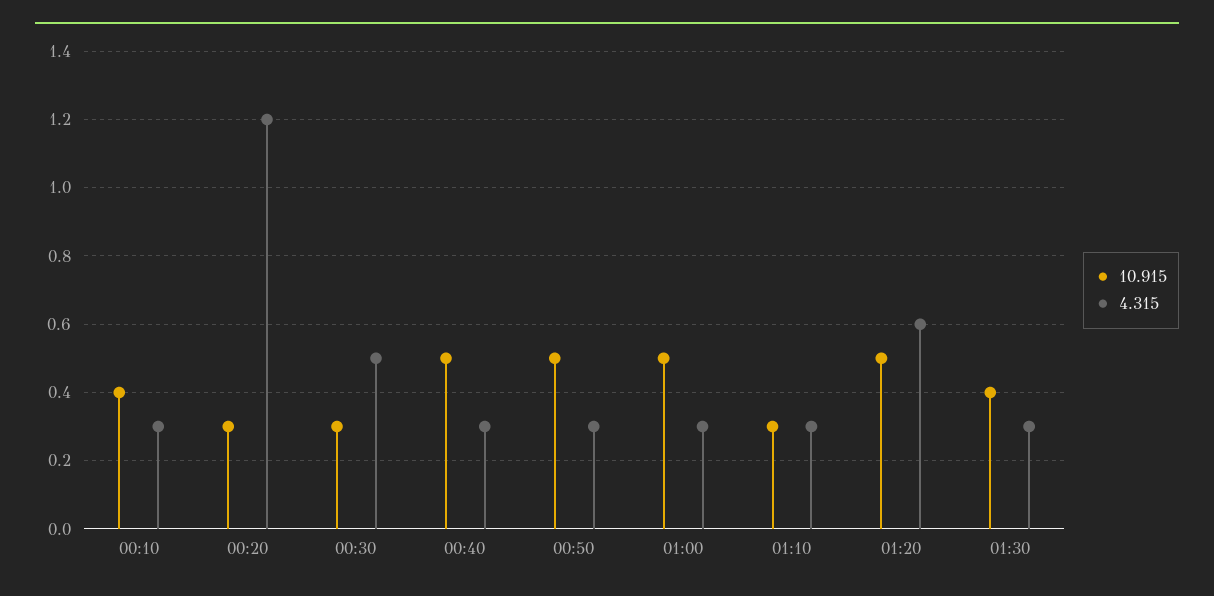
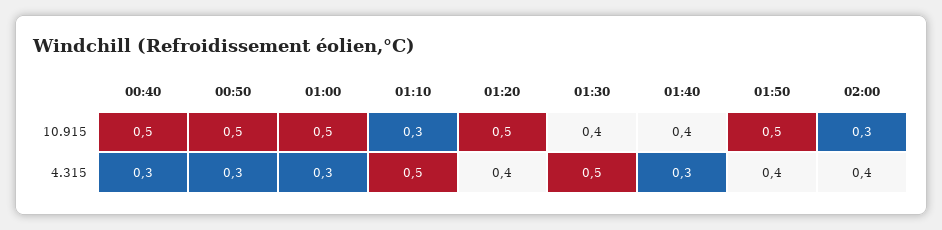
10.915, 00:10: 0.4 -> none
4.315, 00:10: 0.3 -> none
10.915, 00:20: 0.3 -> none
4.315, 00:20: 1.2 -> none
10.915, 00:30: 0.3 -> none
4.315, 00:30: 0.5 -> none
4.315, 01:10: 0.3 -> 0.5
4.315, 01:20: 0.6 -> 0.4
4.315, 01:30: 0.3 -> 0.5
10.915, 01:40: none -> 0.4
10.915, 01:50: none -> 0.5
10.915, 02:00: none -> 0.3
4.315, 01:40: none -> 0.3
4.315, 01:50: none -> 0.4
4.315, 02:00: none -> 0.4

